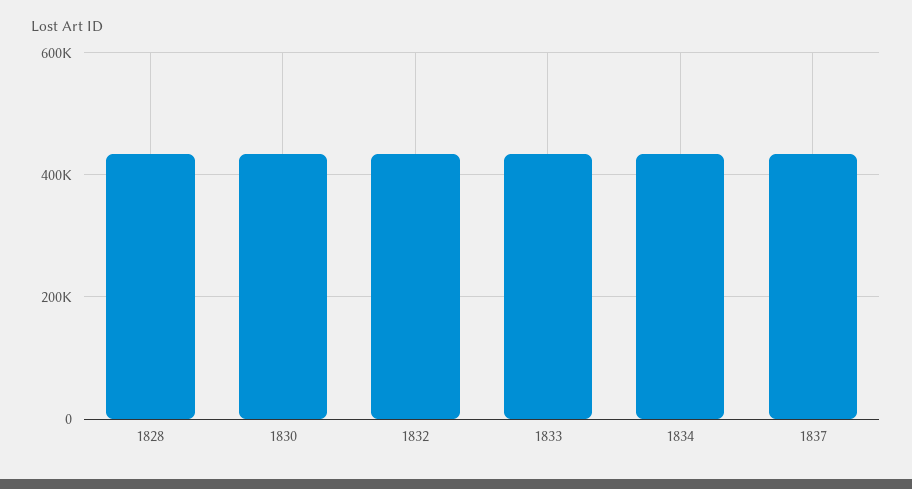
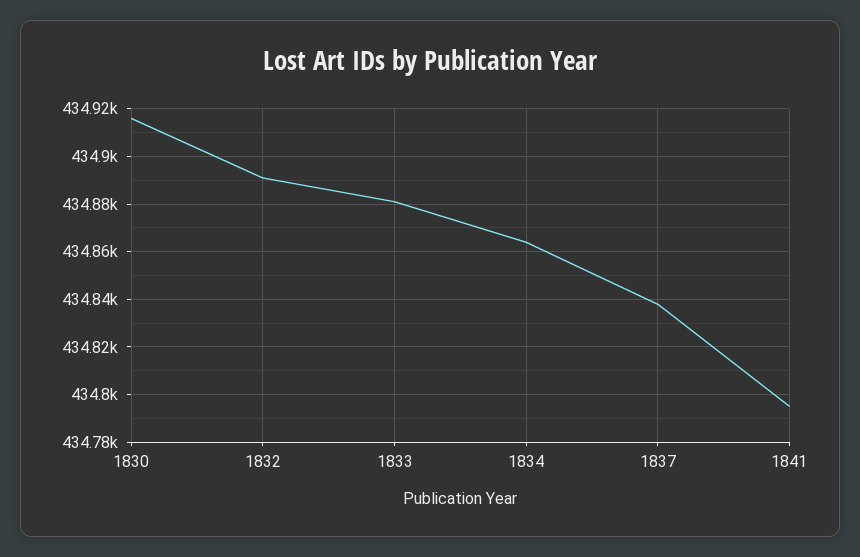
1828: 440000 -> none
1841: none -> 434795

